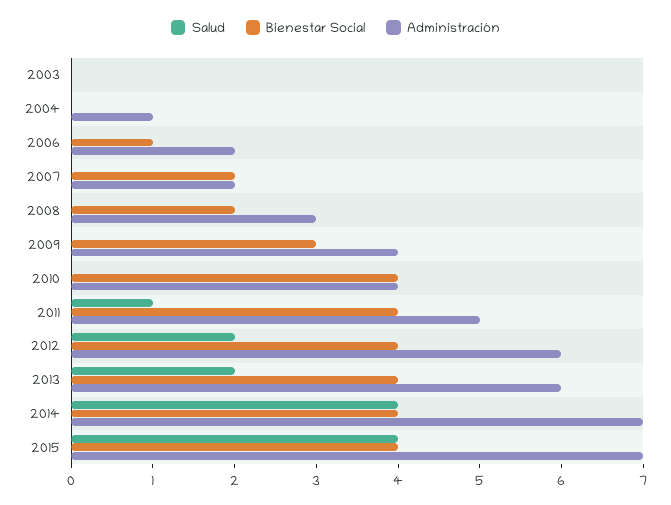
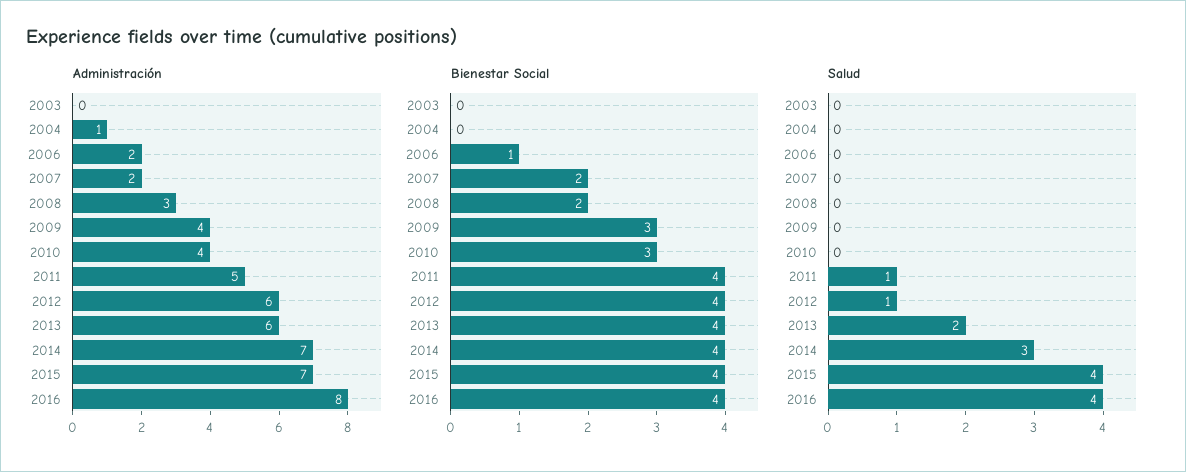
Bienestar Social, 2010: 4 -> 3
Salud, 2012: 2 -> 1
Salud, 2014: 4 -> 3
Administración, 2016: none -> 8
Bienestar Social, 2016: none -> 4
Salud, 2016: none -> 4

